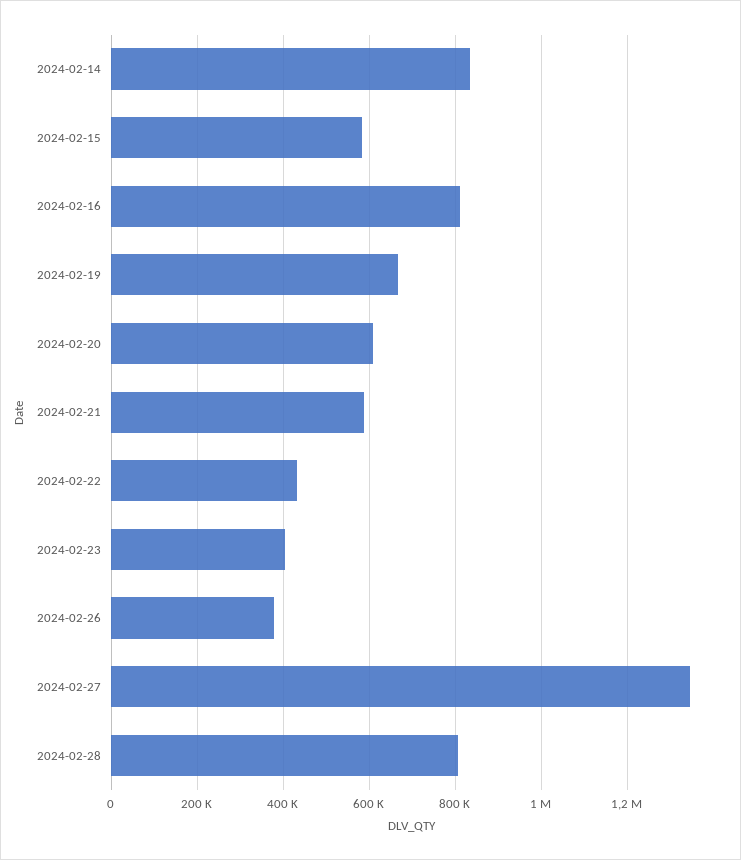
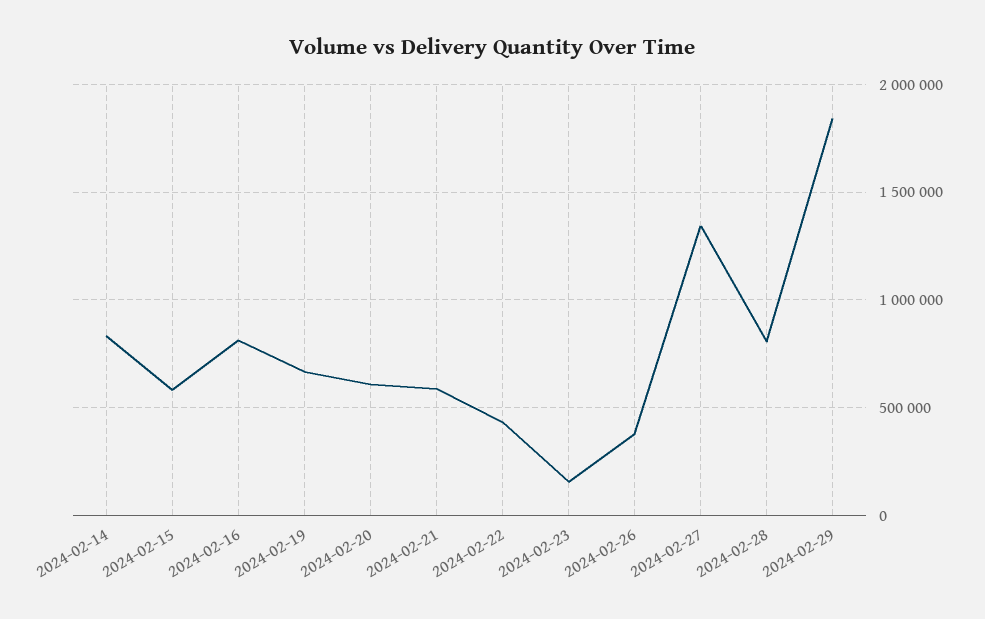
2024-02-23: 400000 -> 150000
2024-02-29: none -> 1850000

